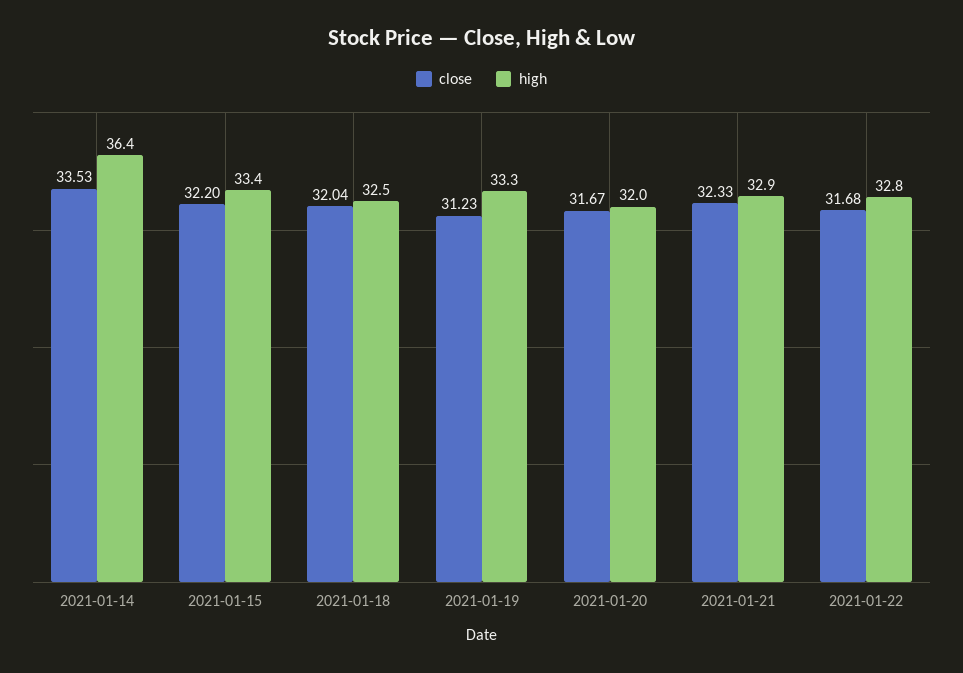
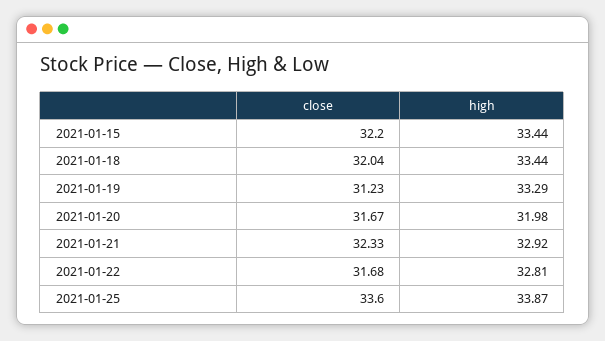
close, 2021-01-14: 33.53 -> none
high, 2021-01-14: 36.4 -> none
high, 2021-01-18: 32.5 -> 33.44
close, 2021-01-25: none -> 33.6
high, 2021-01-25: none -> 33.87

